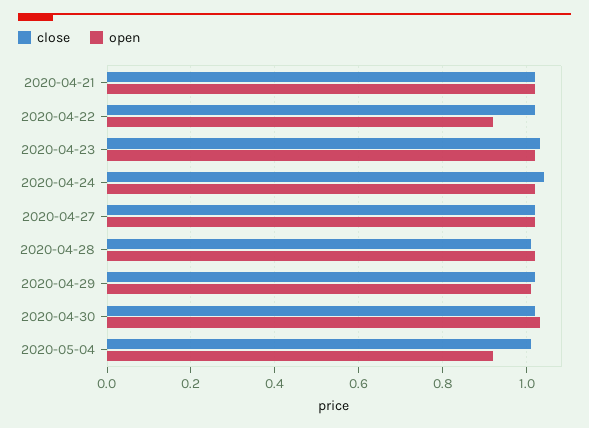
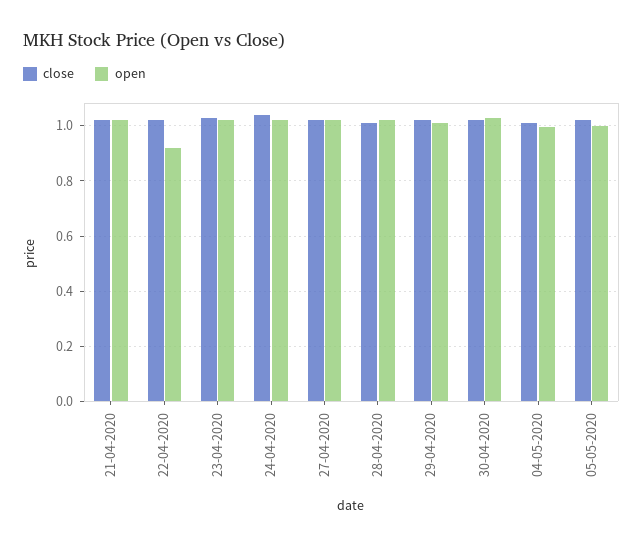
open, 2020-05-04: 0.92 -> 1
close, 05-05-2020: none -> 1.025
open, 05-05-2020: none -> 1

